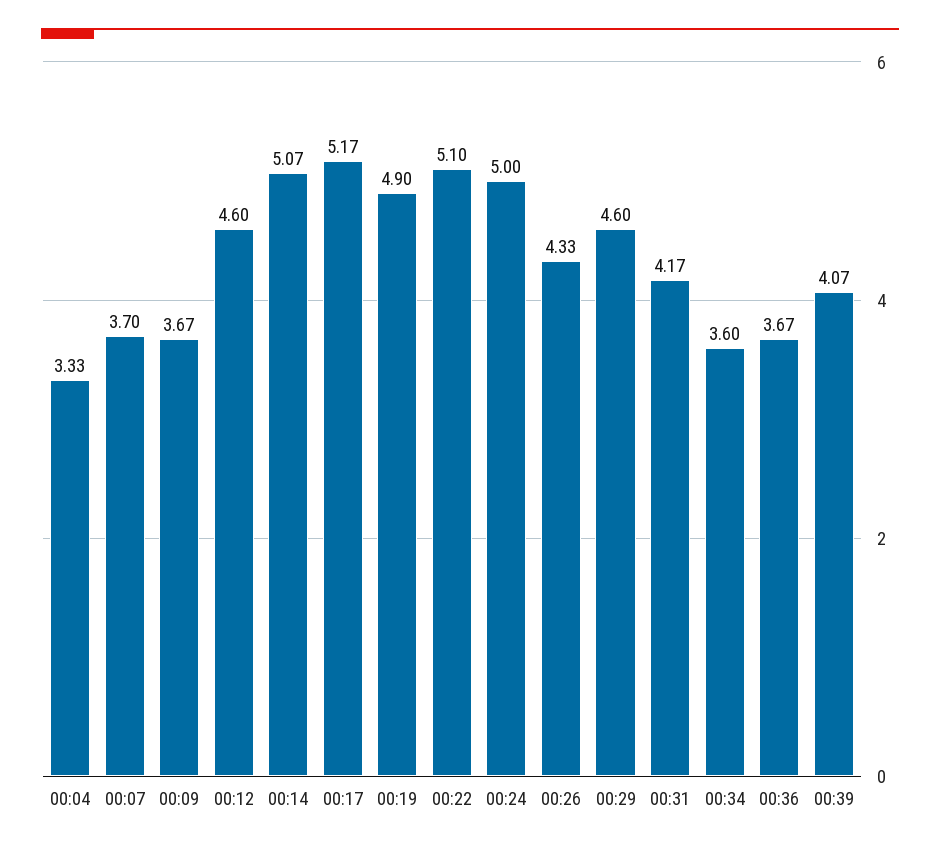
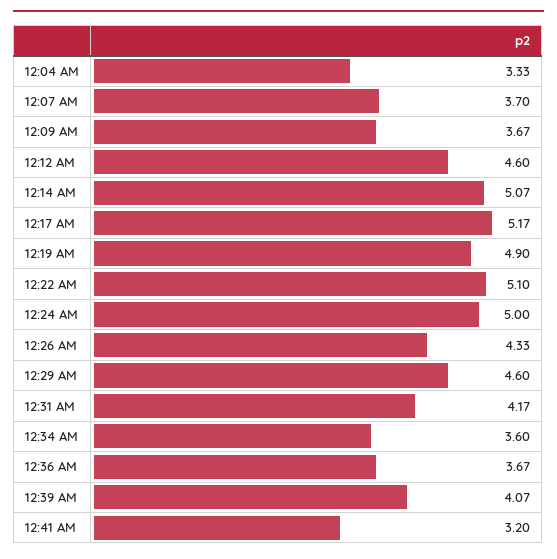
12:41 AM: none -> 3.2

